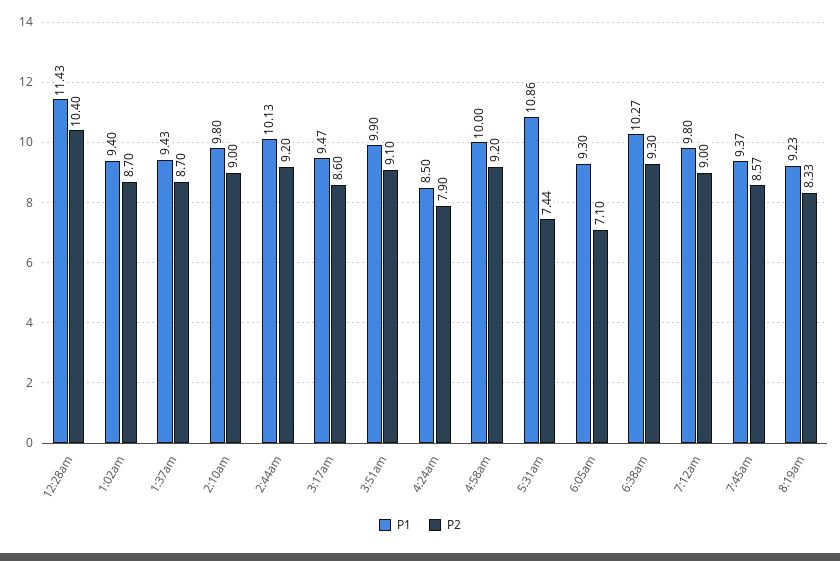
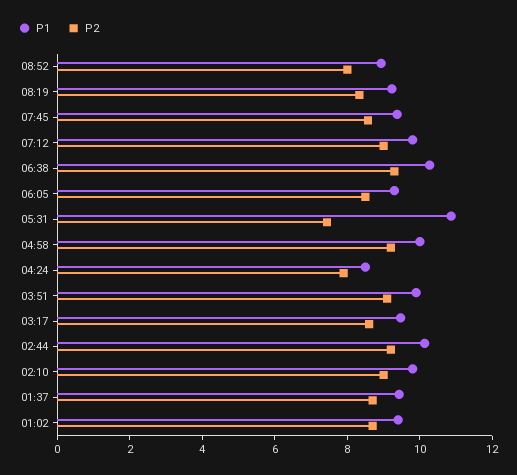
P1, 12:28am: 11.43 -> none
P2, 12:28am: 10.4 -> none
P2, 6:05am: 7.1 -> 8.5
P1, 08:52: none -> 9
P2, 08:52: none -> 8

